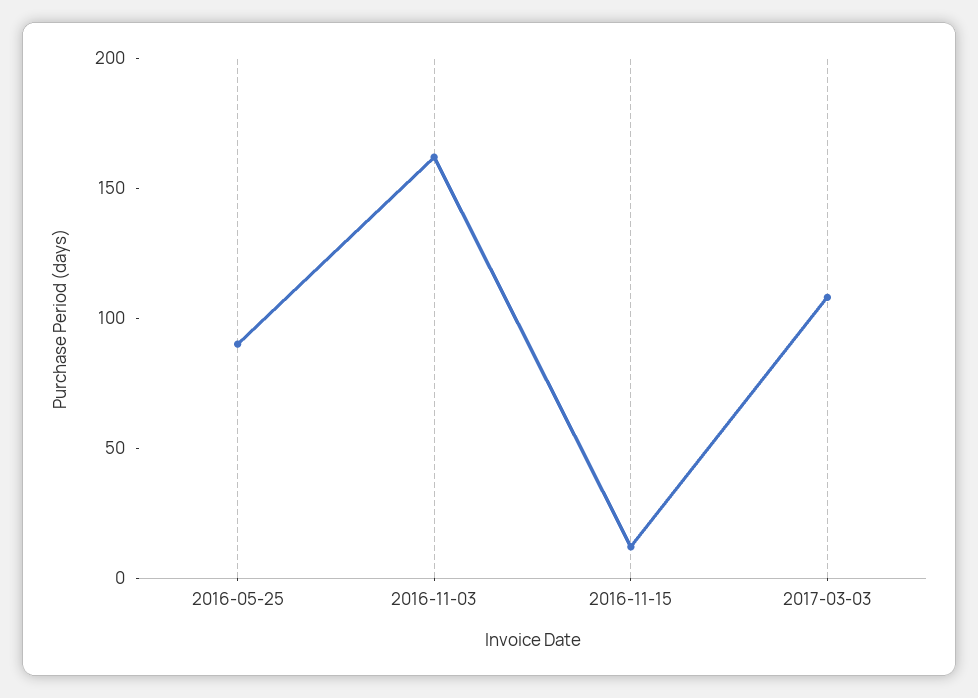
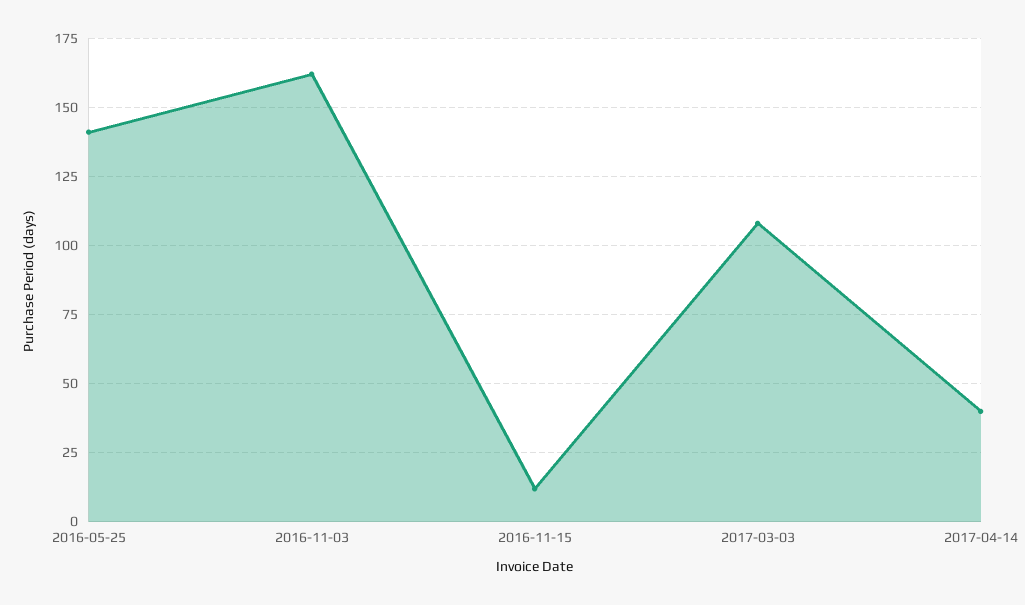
2016-05-25: 90 -> 140
2017-04-14: none -> 40

